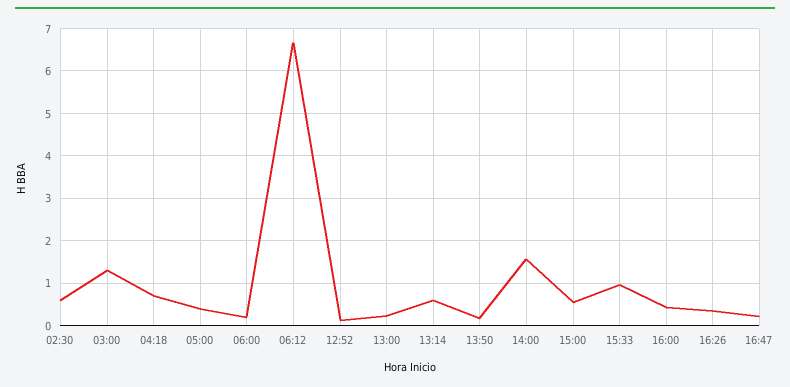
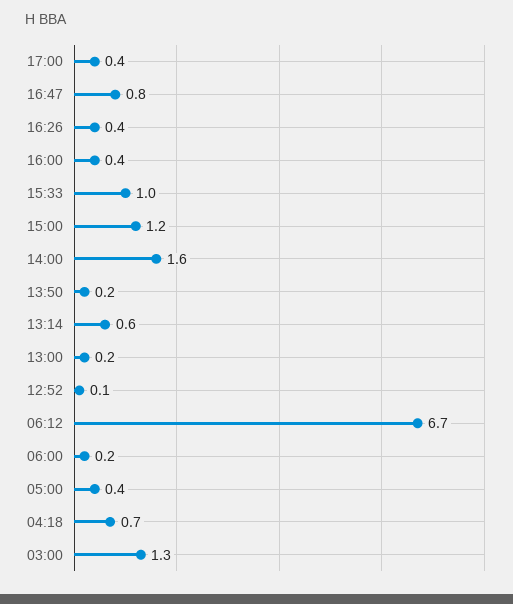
02:30: 0.6 -> none
15:00: 0.6 -> 1.2
16:47: 0.2 -> 0.8
17:00: none -> 0.4

